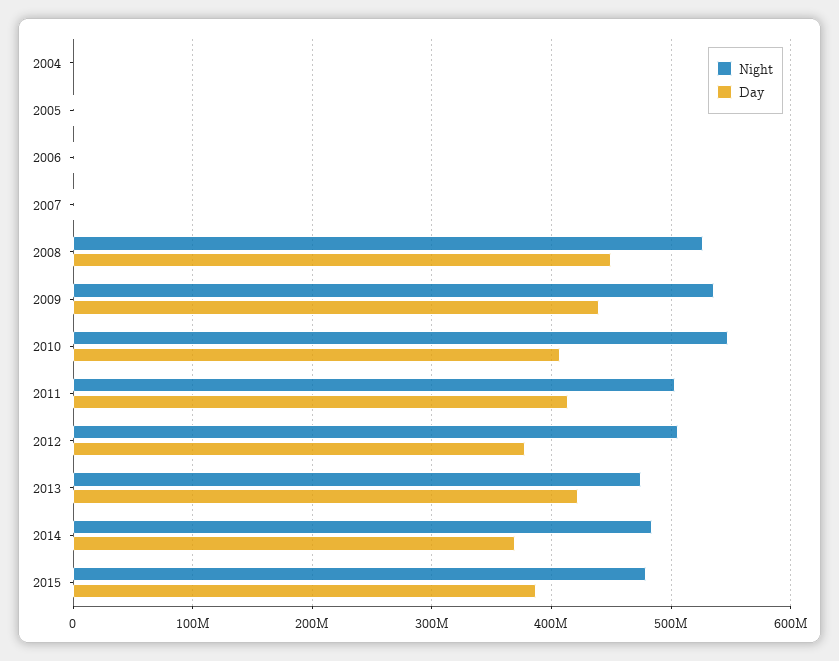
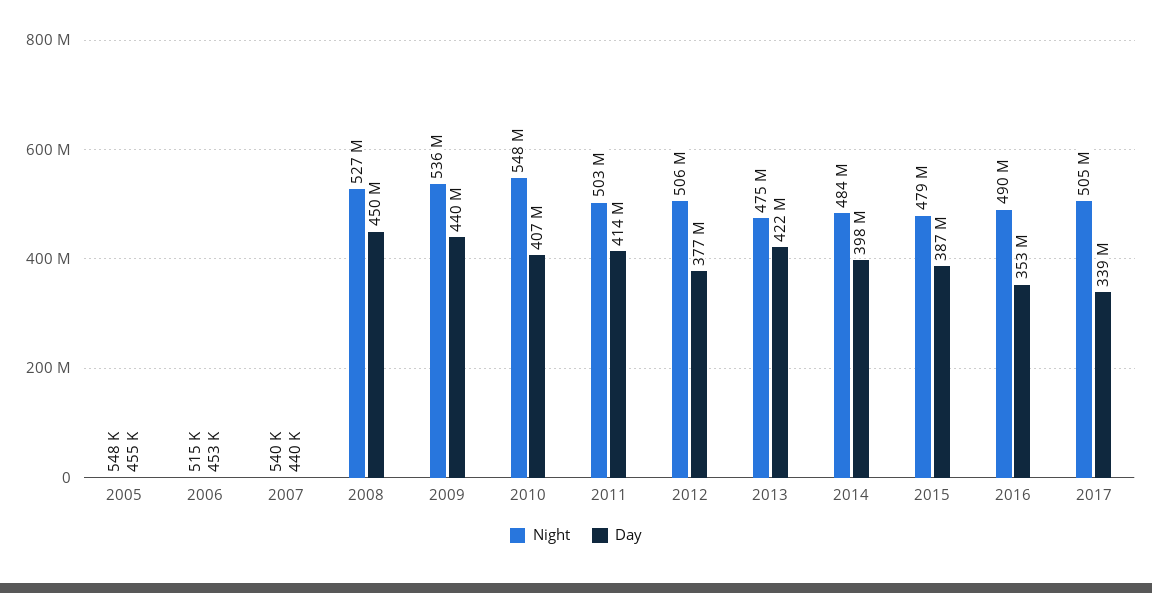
Night, 2004: 0 -> none
Day, 2004: 0 -> none
Day, 2014: 370000000 -> 398000000
Night, 2016: none -> 490000000
Day, 2016: none -> 353000000
Night, 2017: none -> 505000000
Day, 2017: none -> 339000000

